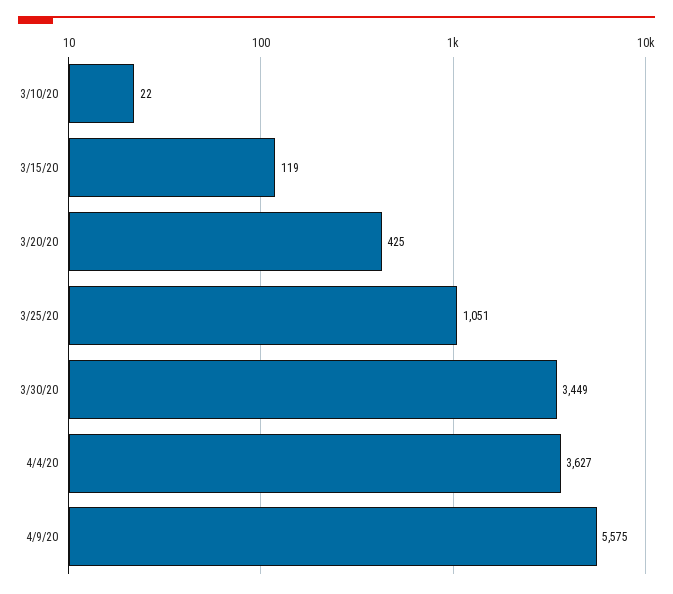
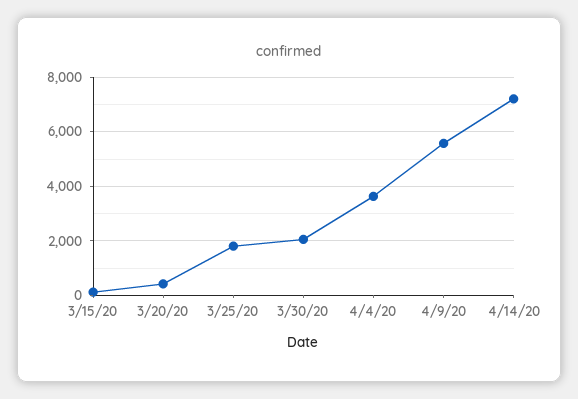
3/10/20: 22 -> none
3/25/20: 1051 -> 1750
3/30/20: 3449 -> 2000
4/14/20: none -> 7250

